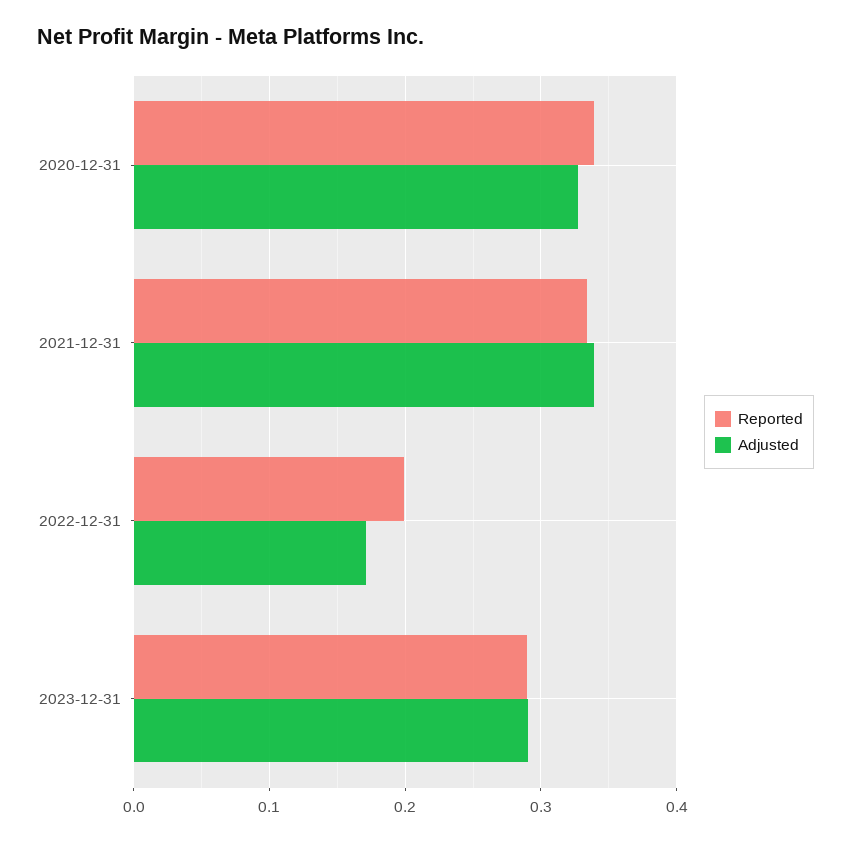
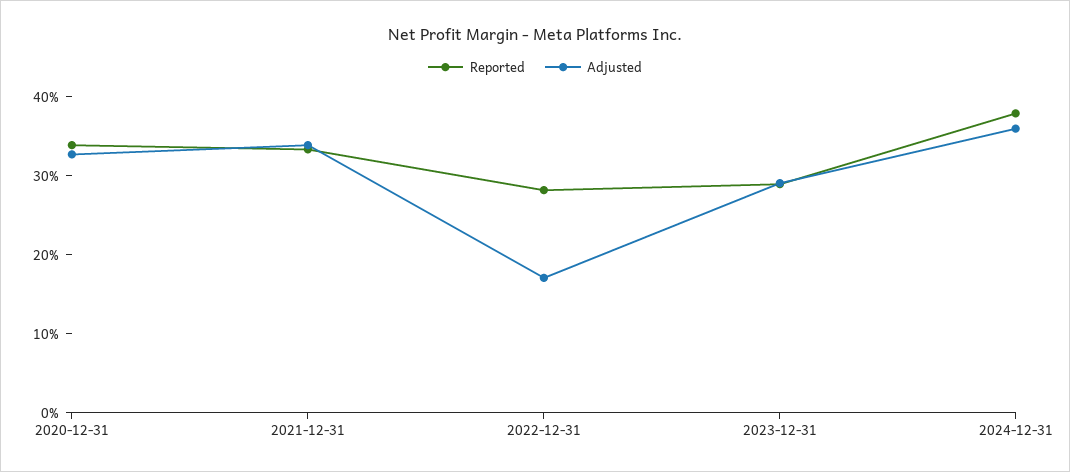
Reported, 2022-12-31: 0.2 -> 0.28
Reported, 2024-12-31: none -> 0.38
Adjusted, 2024-12-31: none -> 0.36

